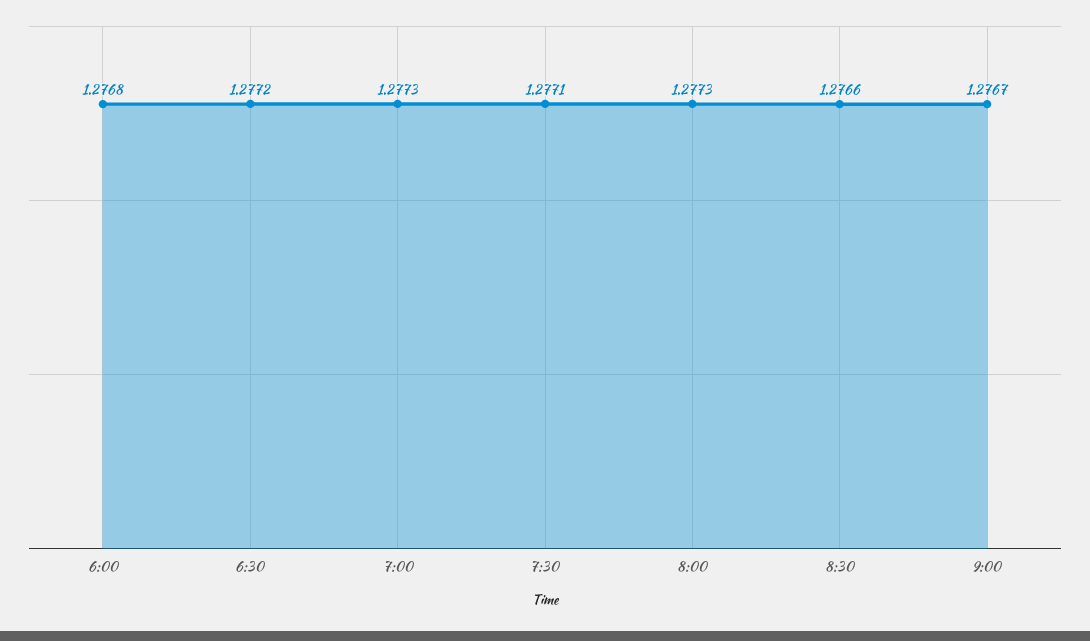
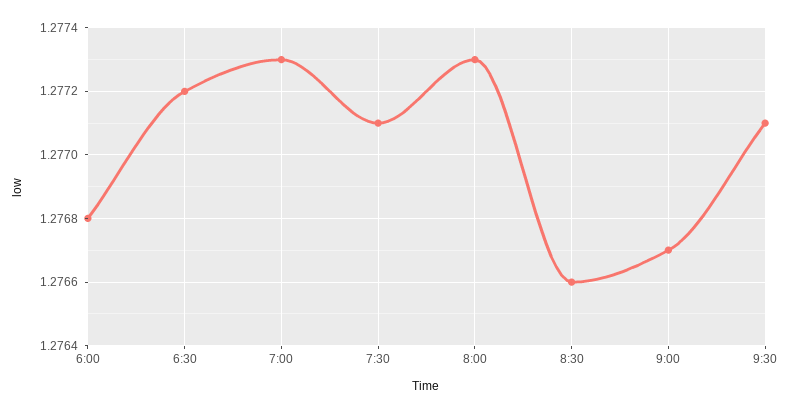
9:30: none -> 1.2771

